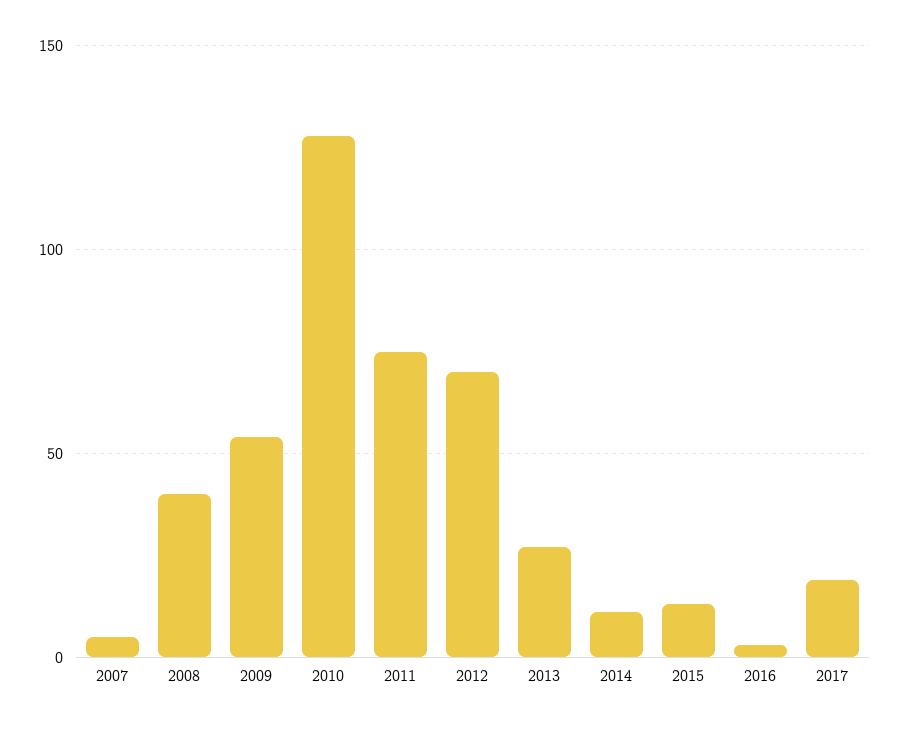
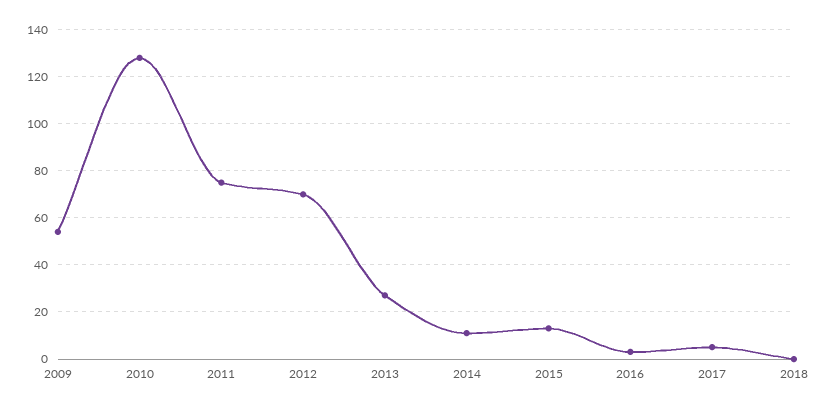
2007: 5 -> none
2008: 40 -> none
2017: 20 -> 5
2018: none -> 0

